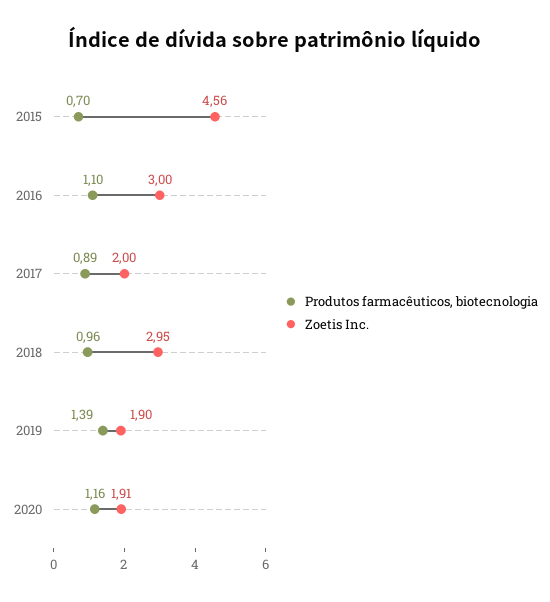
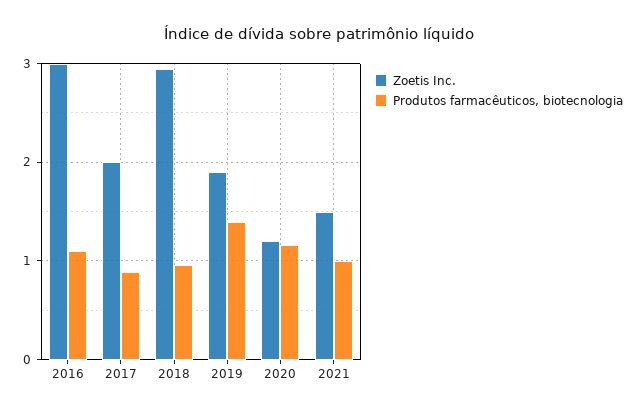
Produtos farmacêuticos, biotecnologia, 2015: 0.7 -> none
Zoetis Inc., 2015: 4.56 -> none
Zoetis Inc., 2020: 1.91 -> 1.2
Zoetis Inc., 2021: none -> 1.5
Produtos farmacêuticos, biotecnologia, 2021: none -> 1

